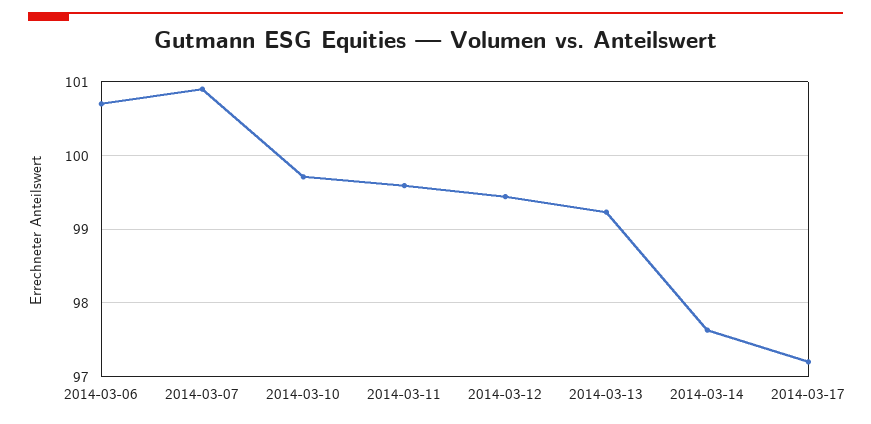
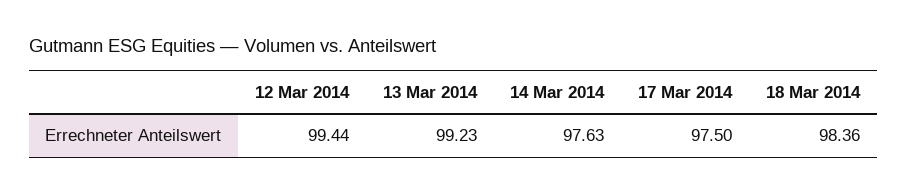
2014-03-06: 100.7 -> none
2014-03-07: 100.9 -> none
2014-03-10: 99.7 -> none
2014-03-11: 99.6 -> none
2014-03-17: 97.2 -> 97.5
18 Mar 2014: none -> 98.36

